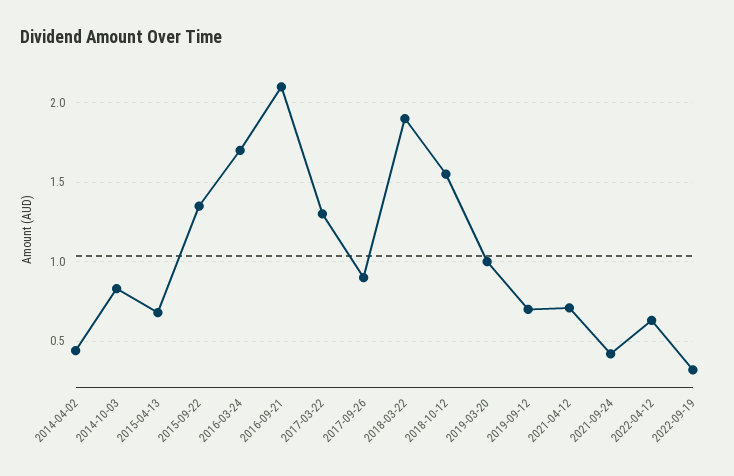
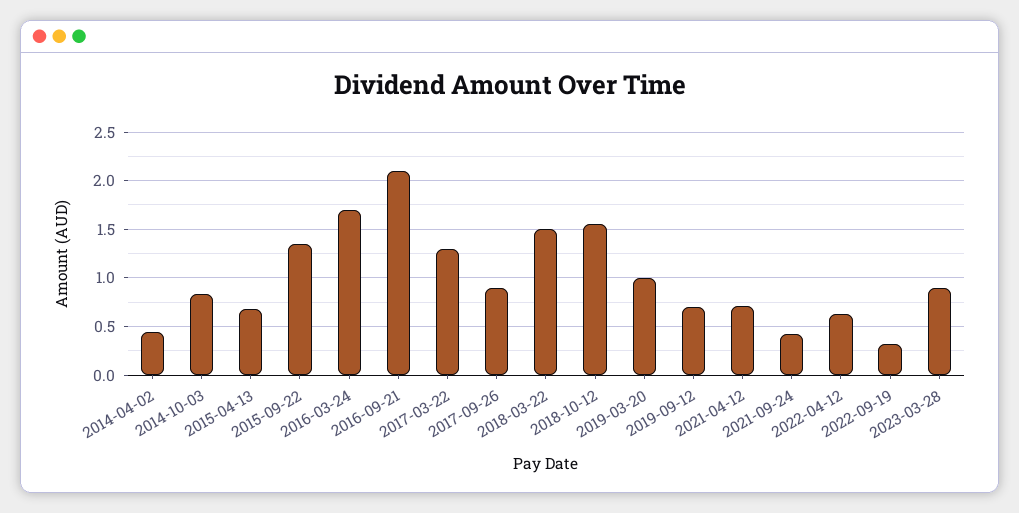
2018-03-22: 1.9 -> 1.5
2023-03-28: none -> 0.9

